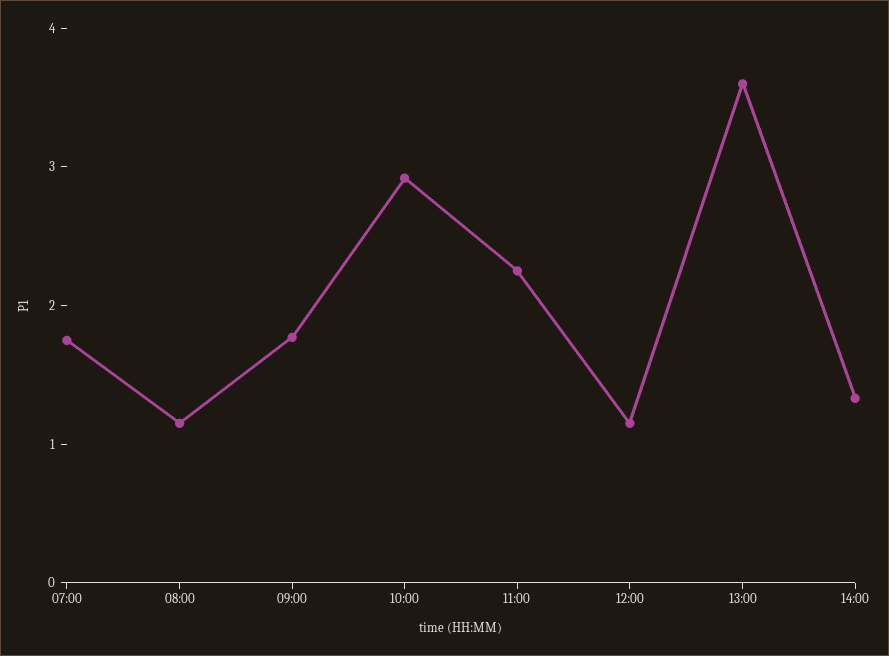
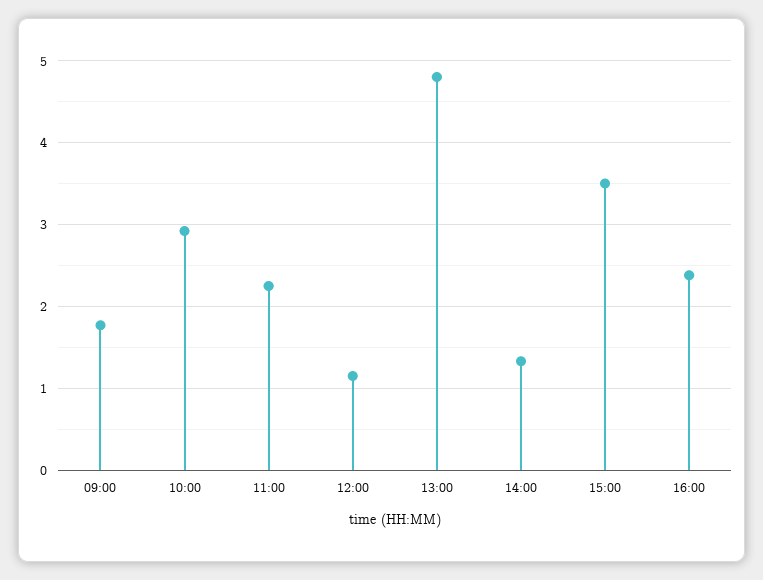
07:00: 1.8 -> none
08:00: 1.2 -> none
13:00: 3.6 -> 4.8
15:00: none -> 3.5
16:00: none -> 2.4

